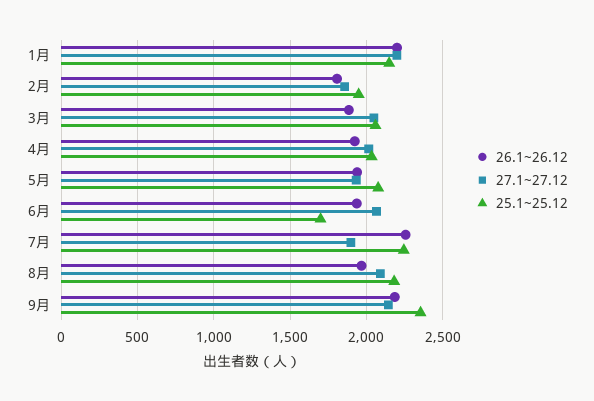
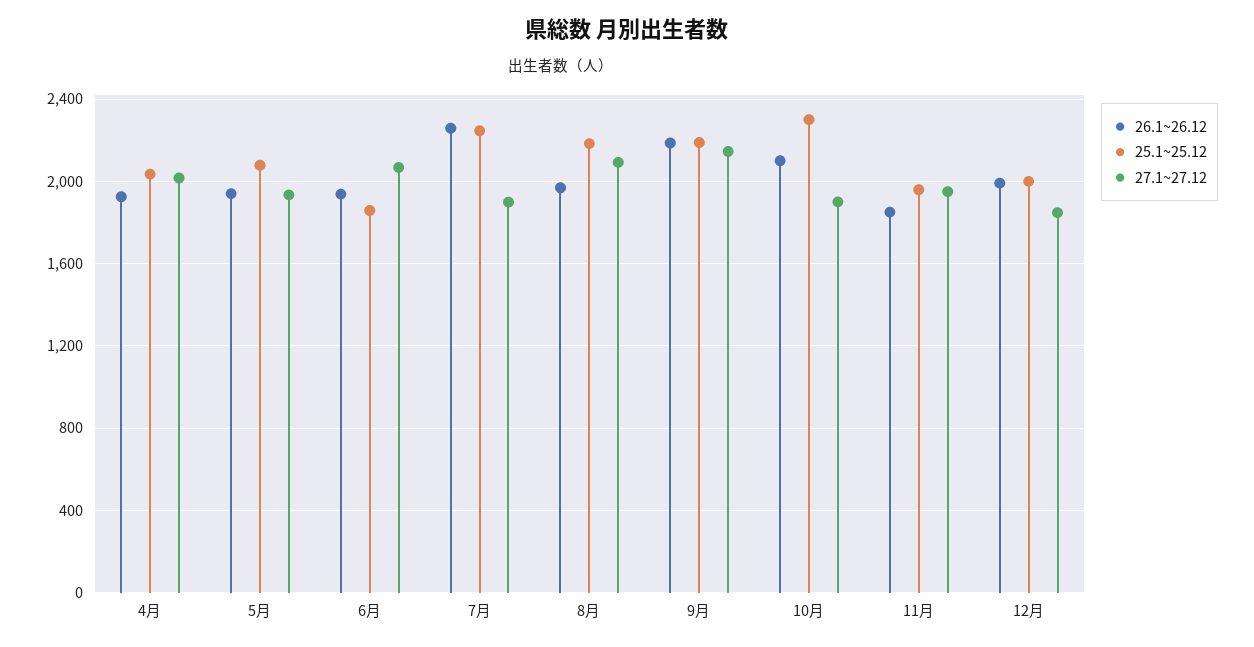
26.1~26.12, 1月: 2200 -> none
27.1~27.12, 1月: 2200 -> none
25.1~25.12, 1月: 2150 -> none
26.1~26.12, 2月: 1800 -> none
27.1~27.12, 2月: 1850 -> none
25.1~25.12, 2月: 1950 -> none
26.1~26.12, 3月: 1900 -> none
27.1~27.12, 3月: 2050 -> none
25.1~25.12, 3月: 2050 -> none
25.1~25.12, 6月: 1700 -> 1850
25.1~25.12, 9月: 2350 -> 2200
26.1~26.12, 10月: none -> 2100
25.1~25.12, 10月: none -> 2300
27.1~27.12, 10月: none -> 1900
26.1~26.12, 11月: none -> 1850
25.1~25.12, 11月: none -> 1950
27.1~27.12, 11月: none -> 1950
26.1~26.12, 12月: none -> 2000
25.1~25.12, 12月: none -> 2000
27.1~27.12, 12月: none -> 1850

